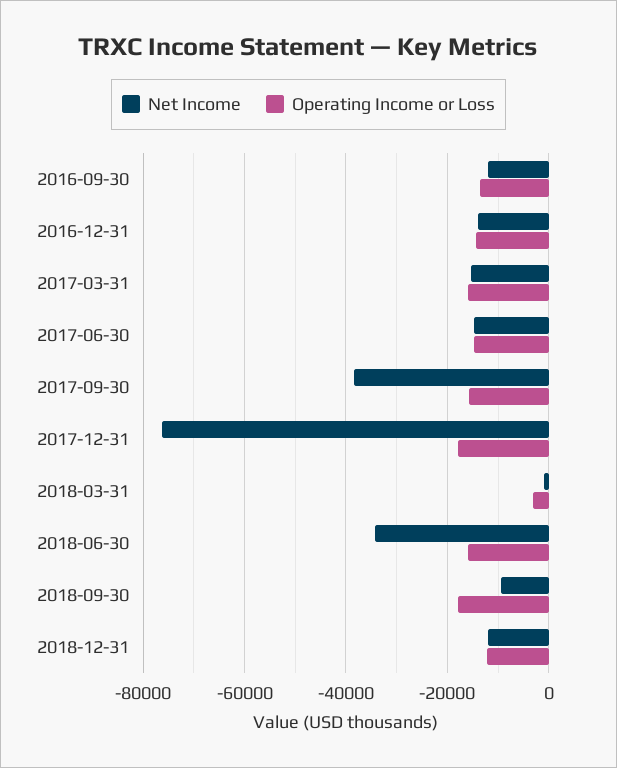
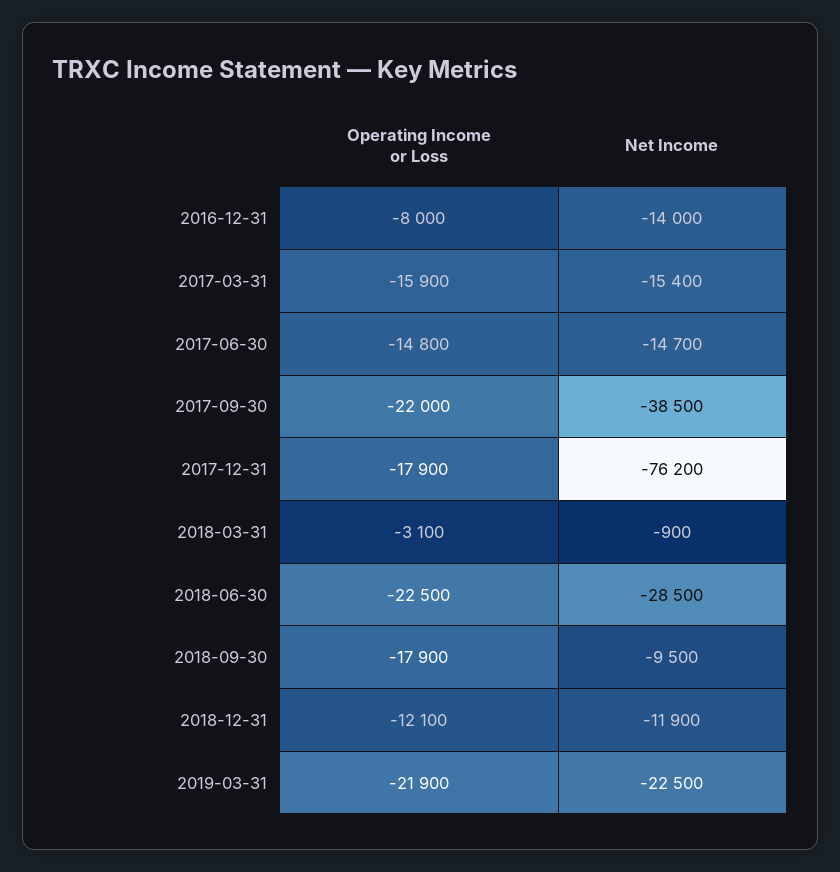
Net Income, 2016-09-30: -12000 -> none
Operating Income or Loss, 2016-09-30: -14000 -> none
Operating Income or Loss, 2016-12-31: -14000 -> -8000
Operating Income or Loss, 2017-09-30: -16000 -> -22000
Net Income, 2018-06-30: -34000 -> -28500
Operating Income or Loss, 2018-06-30: -16000 -> -22500
Operating Income or Loss, 2019-03-31: none -> -21900
Net Income, 2019-03-31: none -> -22500

